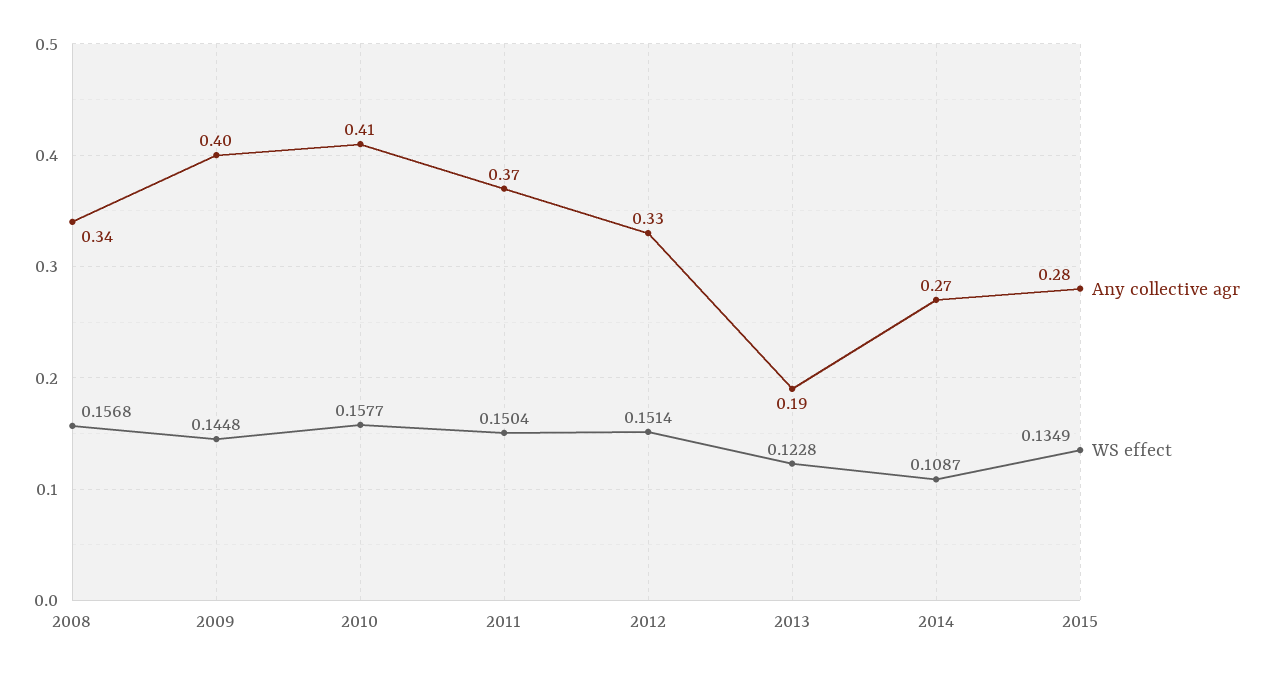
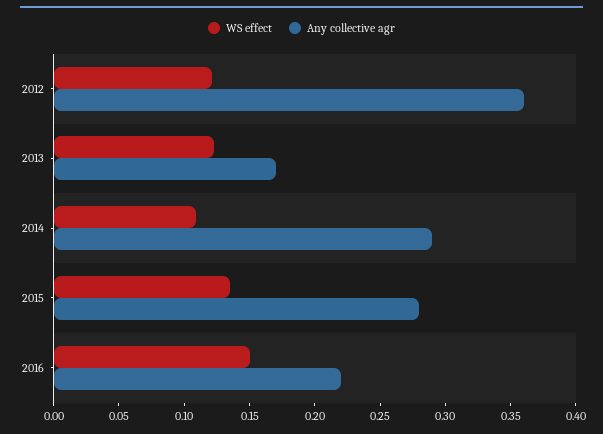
Any collective agr, 2008: 0.34 -> none
WS effect, 2008: 0.1568 -> none
Any collective agr, 2009: 0.4 -> none
WS effect, 2009: 0.1448 -> none
Any collective agr, 2010: 0.41 -> none
WS effect, 2010: 0.1577 -> none
Any collective agr, 2011: 0.37 -> none
WS effect, 2011: 0.1504 -> none
Any collective agr, 2012: 0.33 -> 0.36
WS effect, 2012: 0.1514 -> 0.12
Any collective agr, 2013: 0.19 -> 0.17
Any collective agr, 2014: 0.27 -> 0.29
WS effect, 2016: none -> 0.15
Any collective agr, 2016: none -> 0.22

